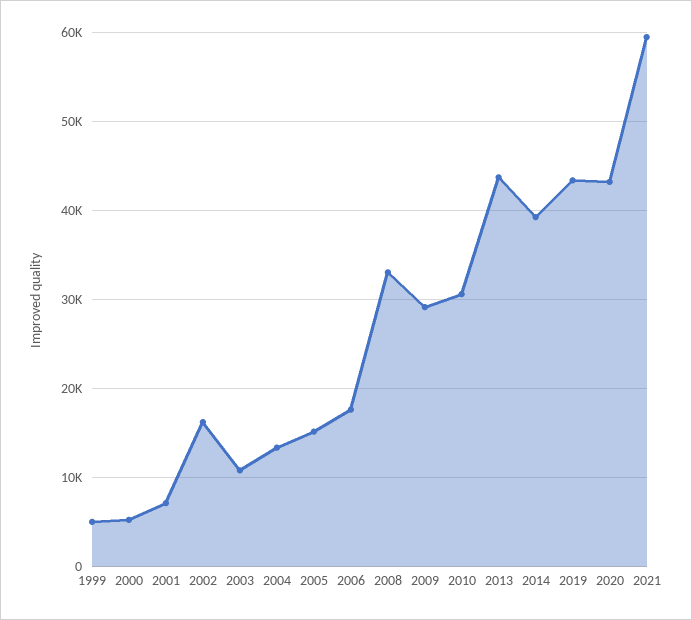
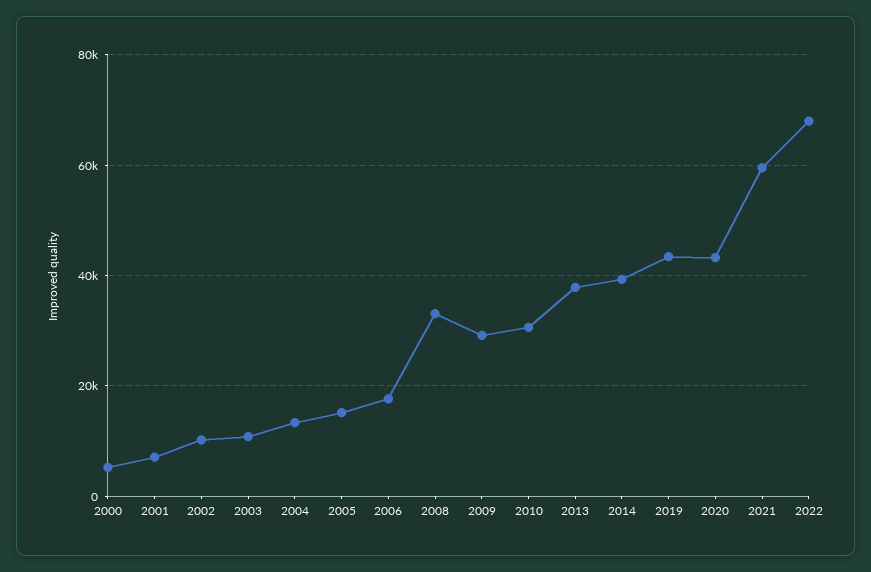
1999: 5000 -> none
2002: 16000 -> 10000
2013: 44000 -> 38000
2022: none -> 68000

